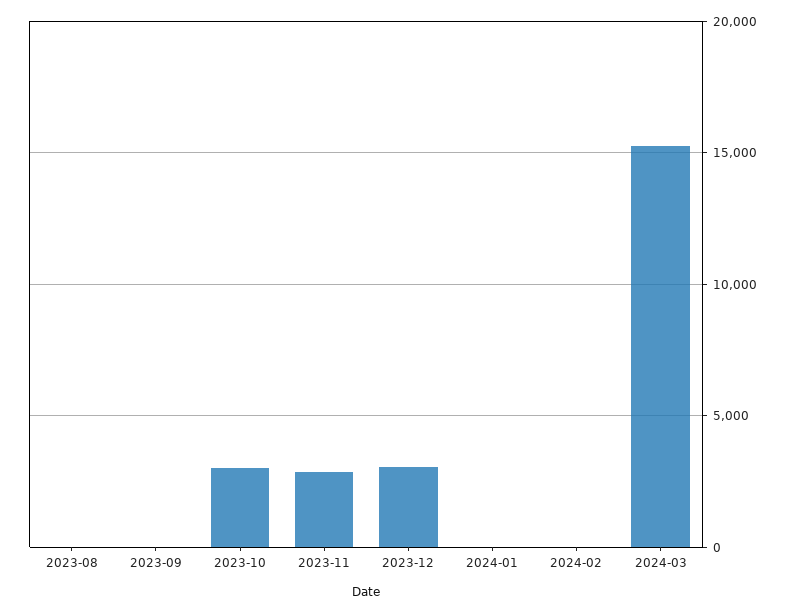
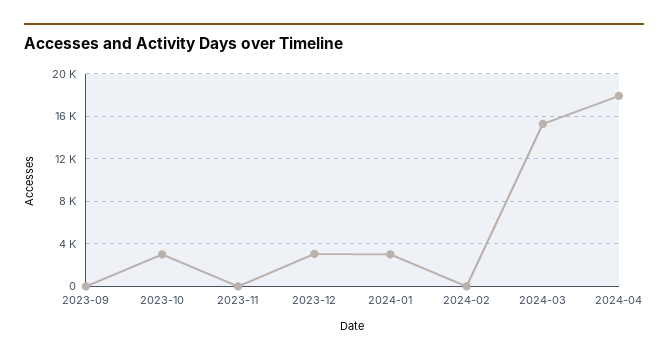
2023-08: 0 -> none
2023-11: 3000 -> 0
2024-01: 0 -> 3000
2024-04: none -> 18000

